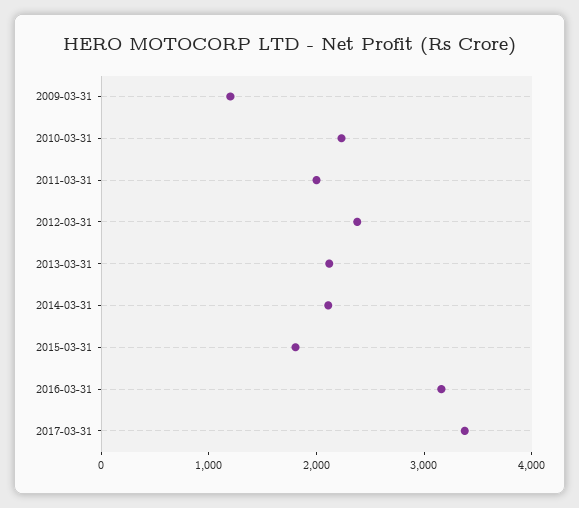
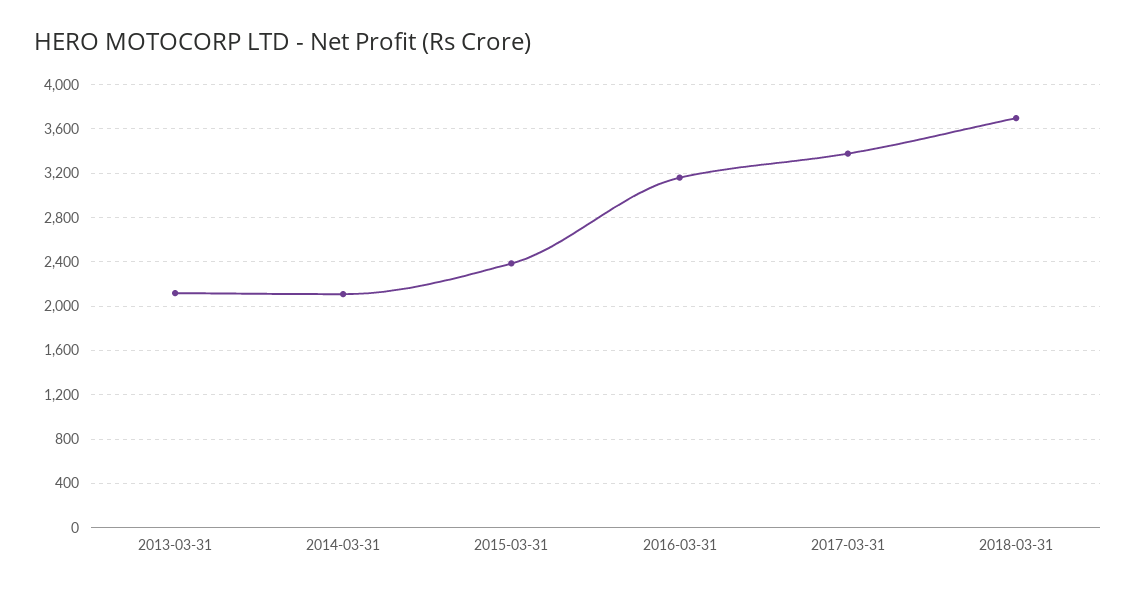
2009-03-31: 1200 -> none
2010-03-31: 2200 -> none
2011-03-31: 2000 -> none
2012-03-31: 2400 -> none
2015-03-31: 1800 -> 2400
2018-03-31: none -> 3700

